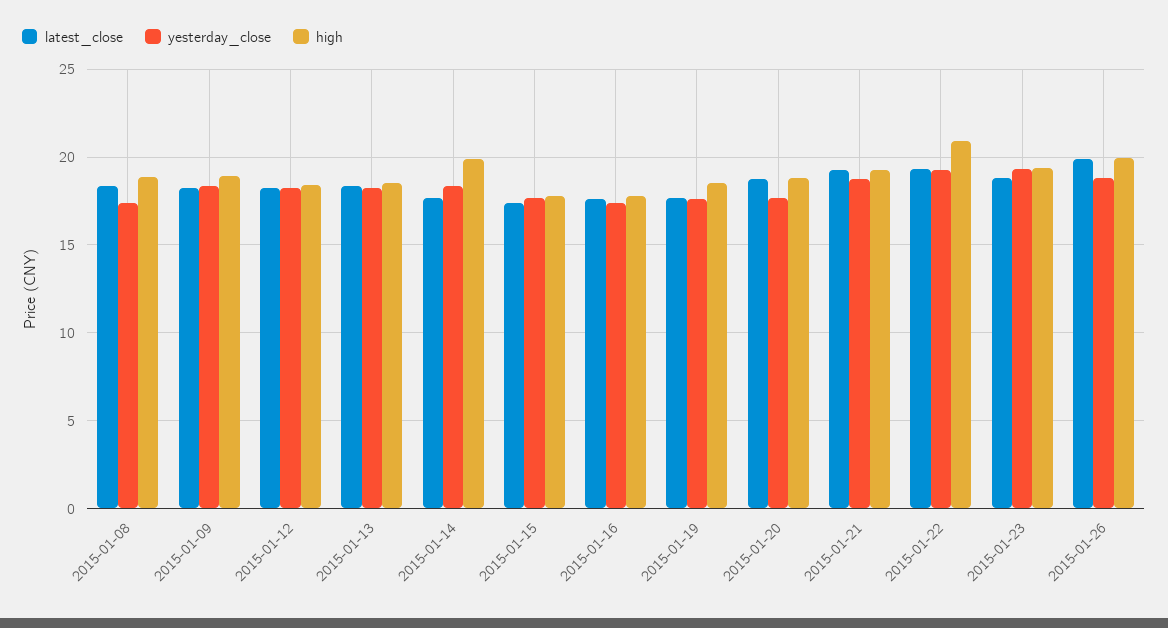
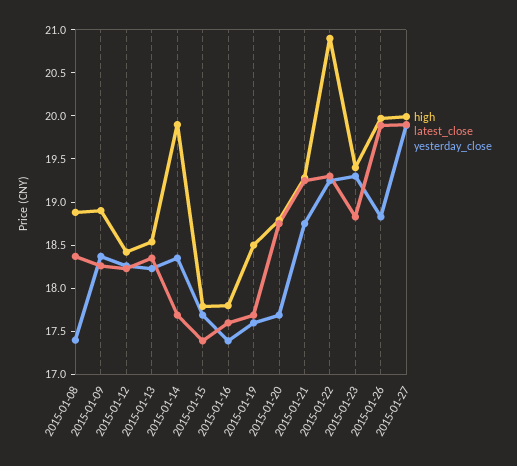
high, 2015-01-27: none -> 20
latest_close, 2015-01-27: none -> 19.9
yesterday_close, 2015-01-27: none -> 19.9

